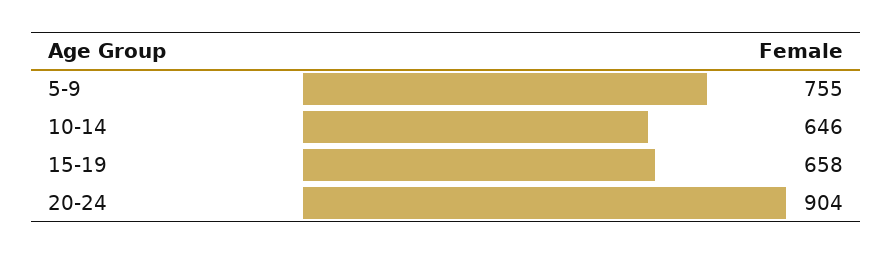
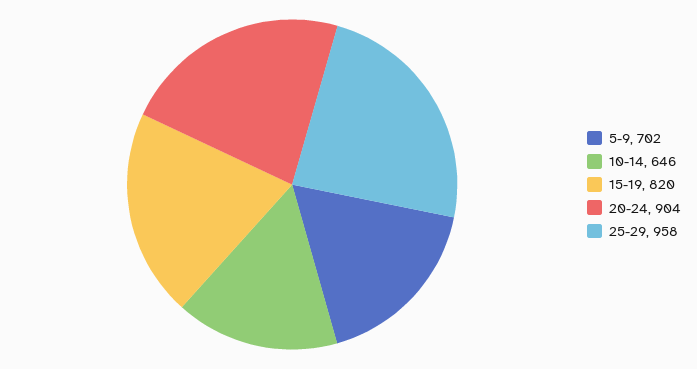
5-9: 755 -> 702
15-19: 658 -> 820
25-29: none -> 958

